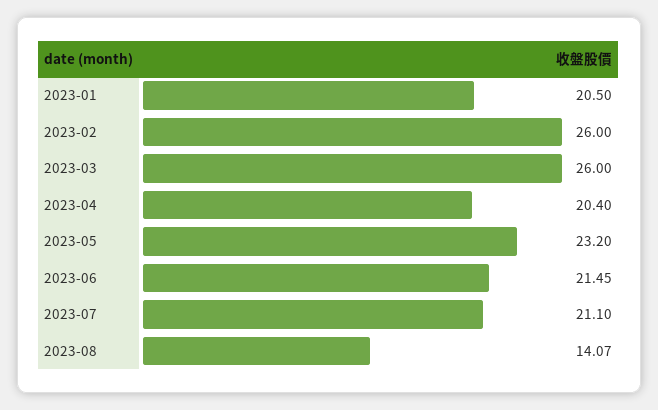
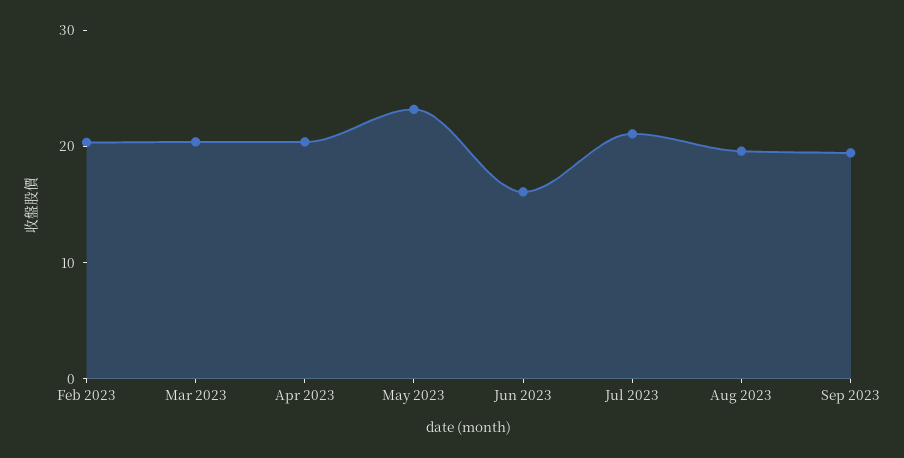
2023-01: 20.5 -> none
2023-02: 26 -> 20
2023-03: 26 -> 20
2023-06: 21.45 -> 16
2023-08: 14.07 -> 20
Sep 2023: none -> 20

